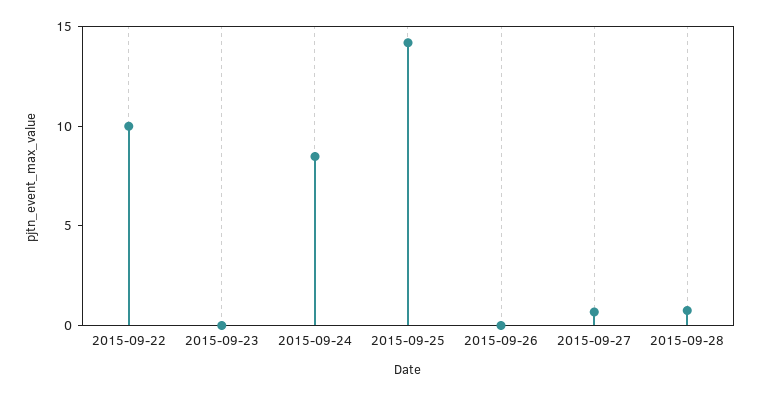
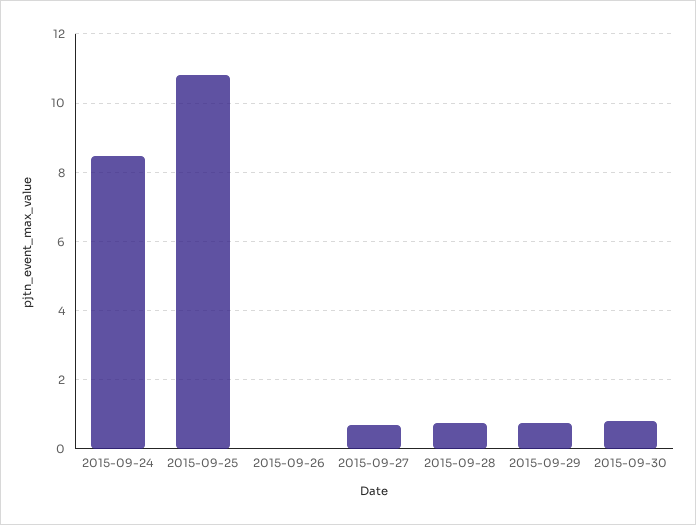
2015-09-22: 10 -> none
2015-09-23: 0 -> none
2015-09-25: 14 -> 10.8
2015-09-29: none -> 0.8
2015-09-30: none -> 0.8

